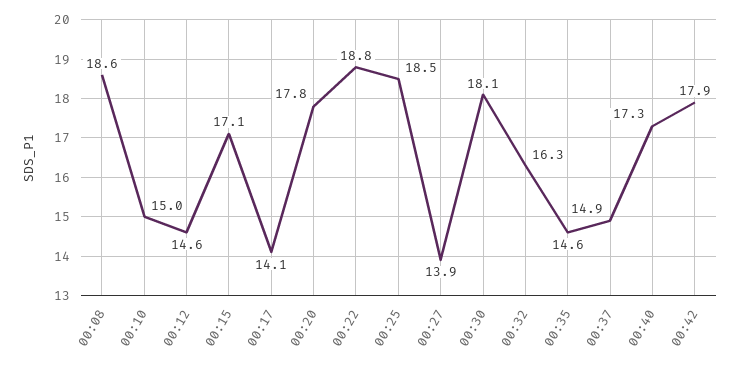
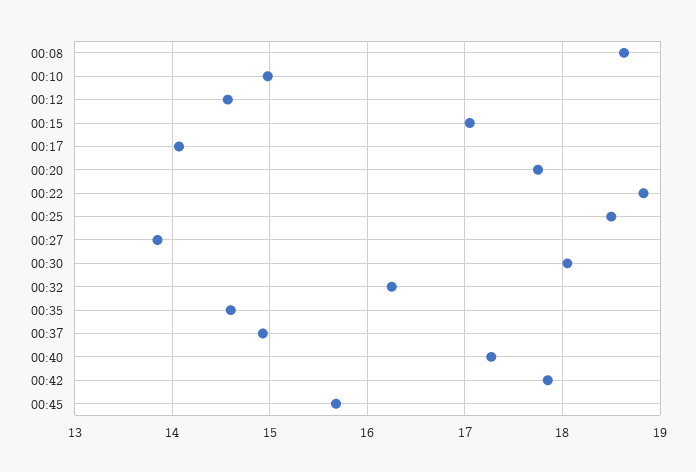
00:45: none -> 15.7

